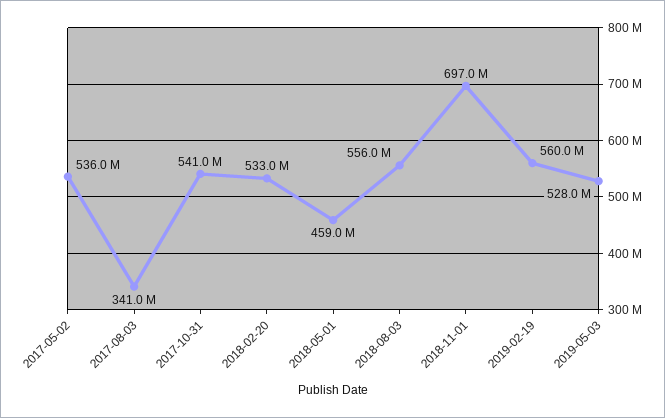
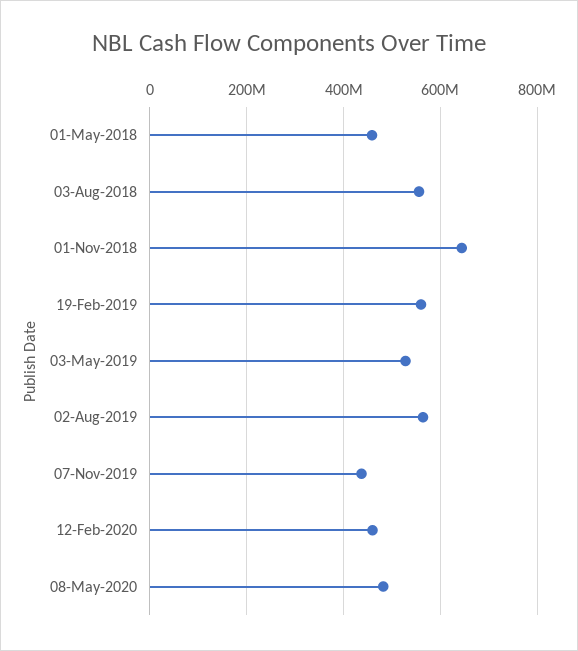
2017-05-02: 536000000 -> none
2017-08-03: 341000000 -> none
2017-10-31: 541000000 -> none
2018-02-20: 533000000 -> none
2018-11-01: 697000000 -> 640000000
02-Aug-2019: none -> 560000000
07-Nov-2019: none -> 440000000
12-Feb-2020: none -> 460000000
08-May-2020: none -> 480000000

